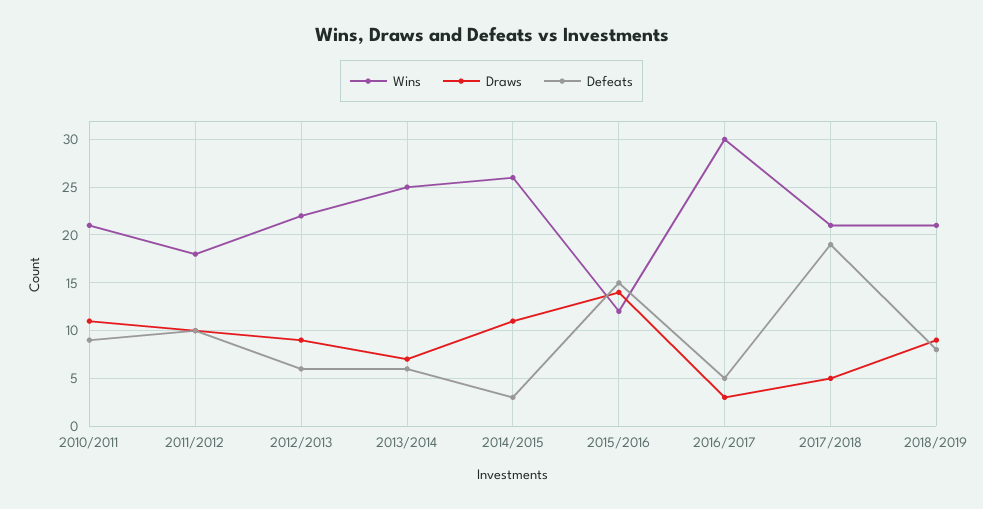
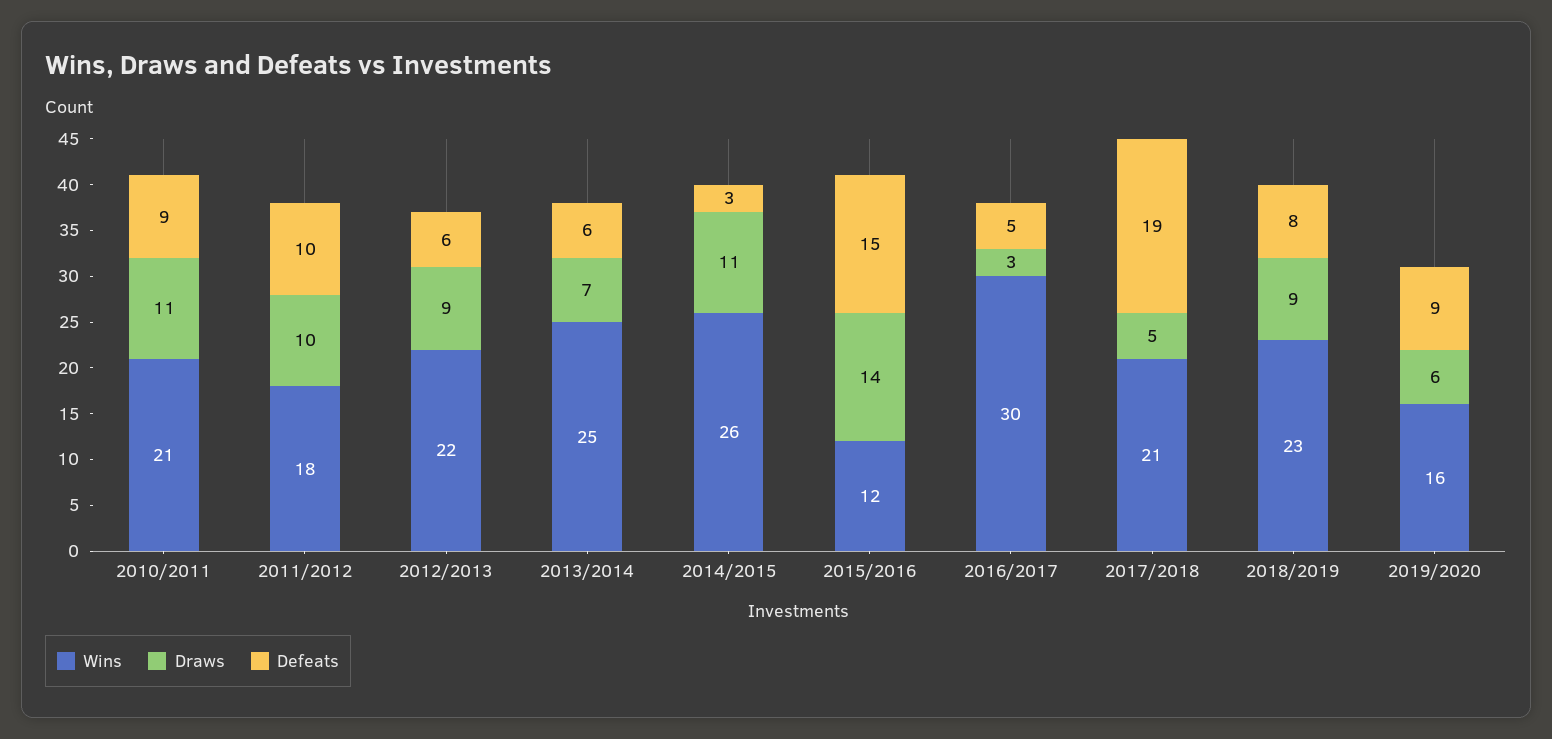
Wins, 2018/2019: 21 -> 23
Wins, 2019/2020: none -> 16
Draws, 2019/2020: none -> 6
Defeats, 2019/2020: none -> 9

